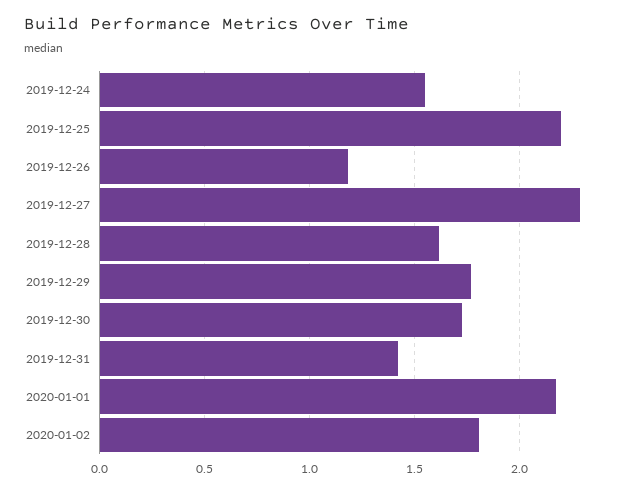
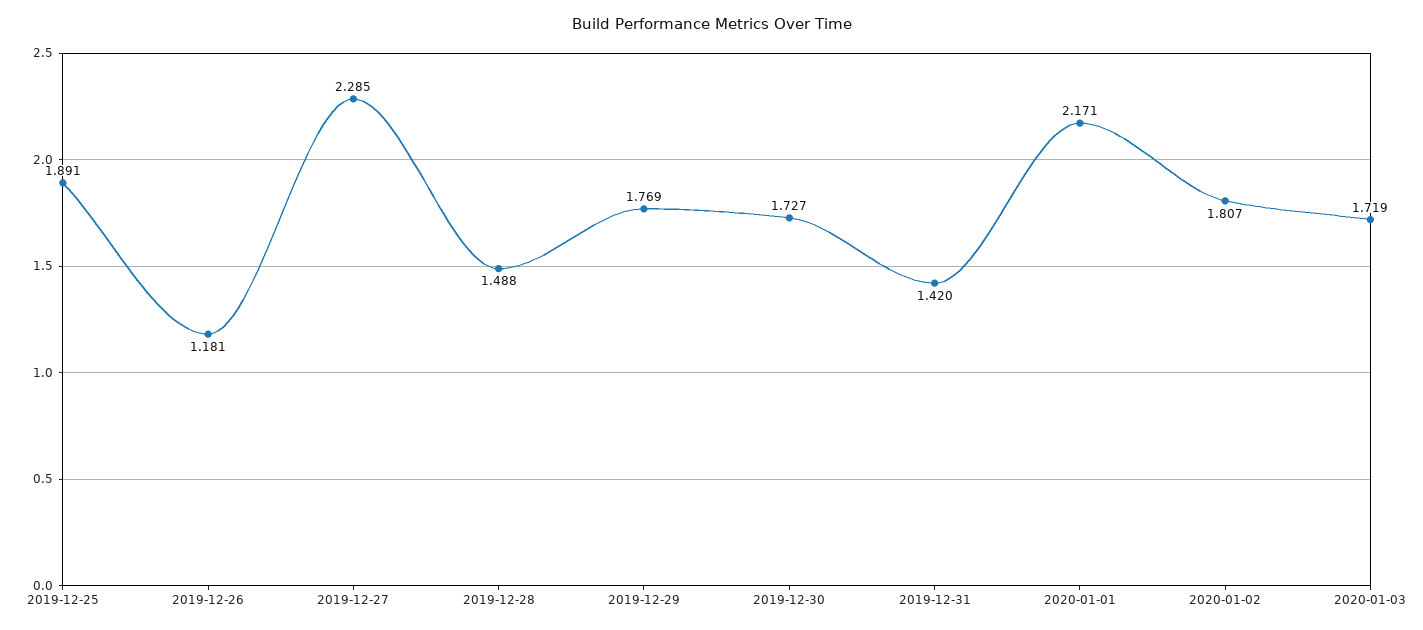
2019-12-24: 1.55 -> none
2019-12-25: 2.2 -> 1.891
2019-12-28: 1.6 -> 1.488
2020-01-03: none -> 1.719

